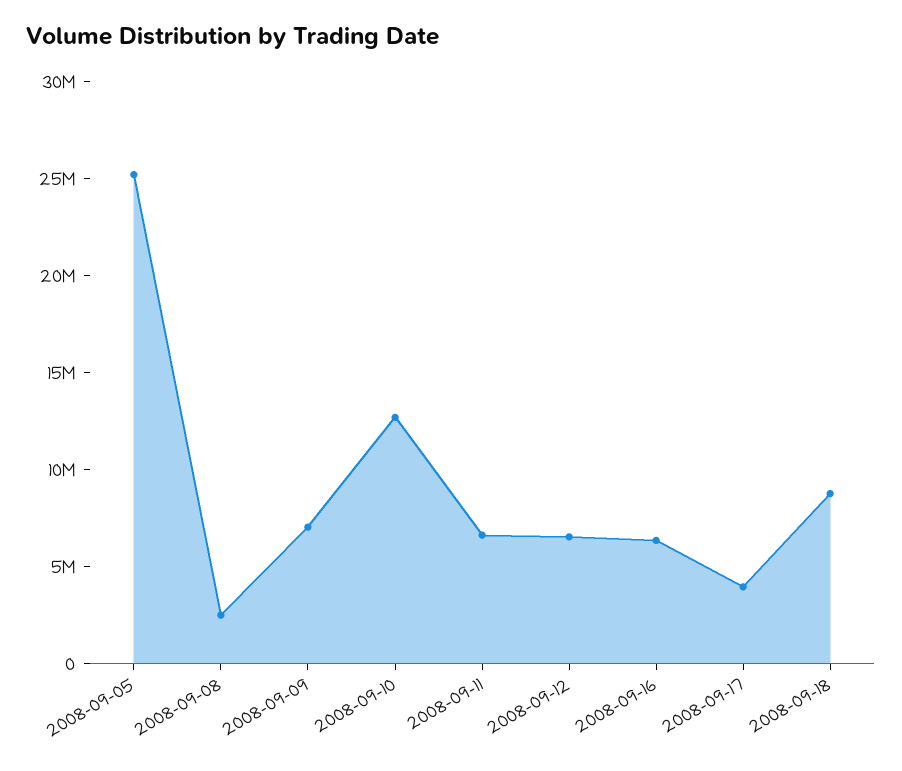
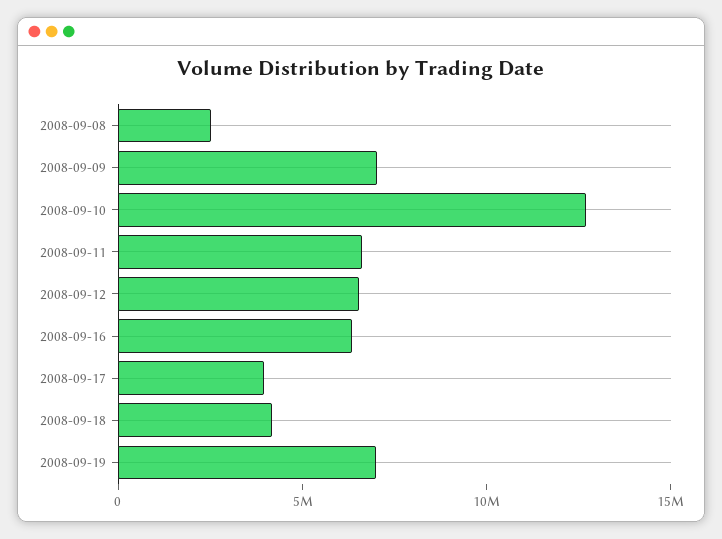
2008-09-05: 25000000 -> none
2008-09-18: 9000000 -> 4000000
2008-09-19: none -> 7000000

